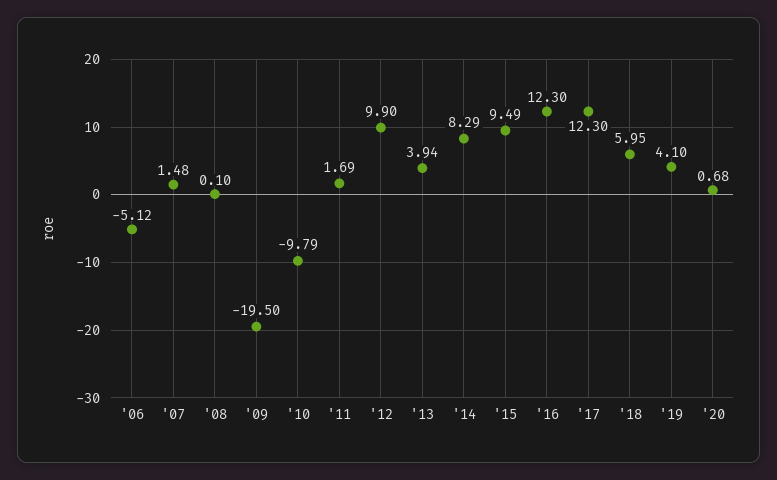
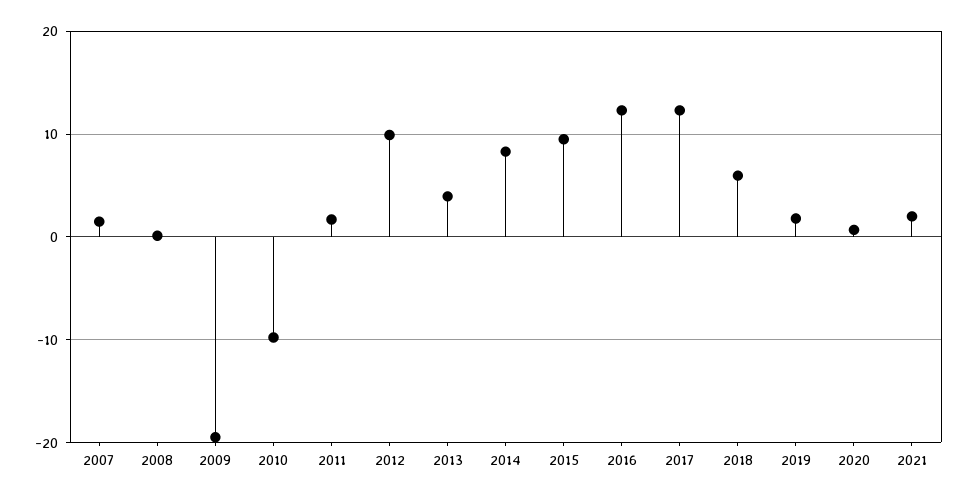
'06: -5.12 -> none
'19: 4.1 -> 2
2021: none -> 2

